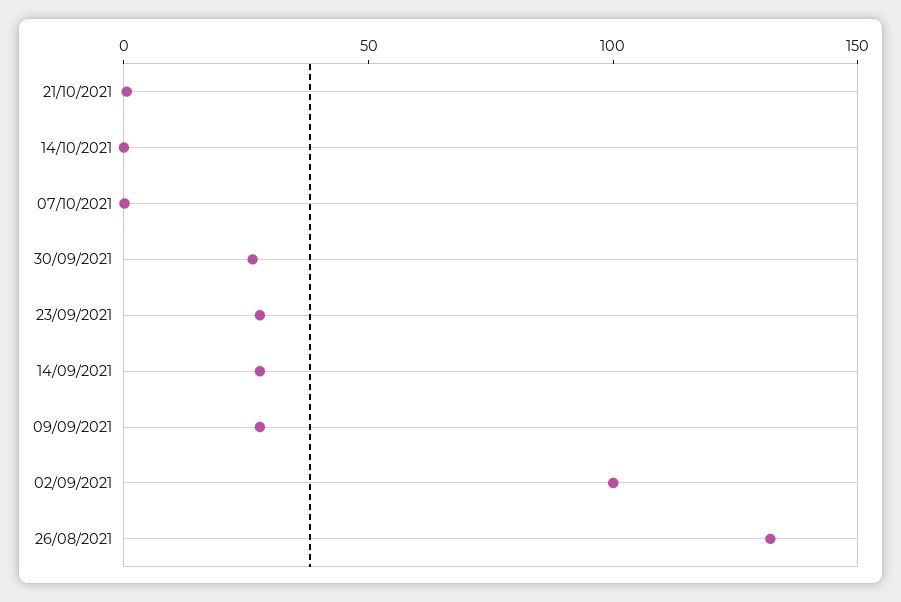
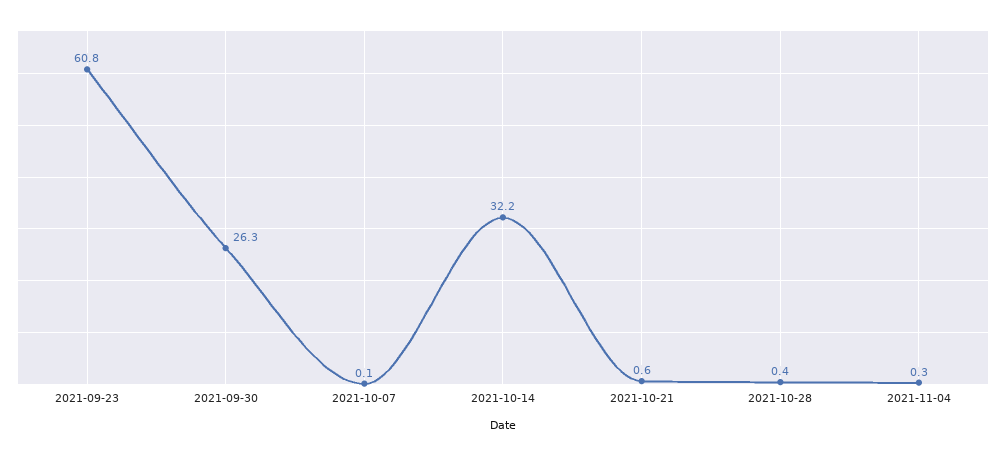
14/10/2021: 0 -> 32.2
23/09/2021: 30 -> 60.8
14/09/2021: 30 -> none
09/09/2021: 30 -> none
02/09/2021: 100 -> none
26/08/2021: 130 -> none
2021-10-28: none -> 0.4
2021-11-04: none -> 0.3

